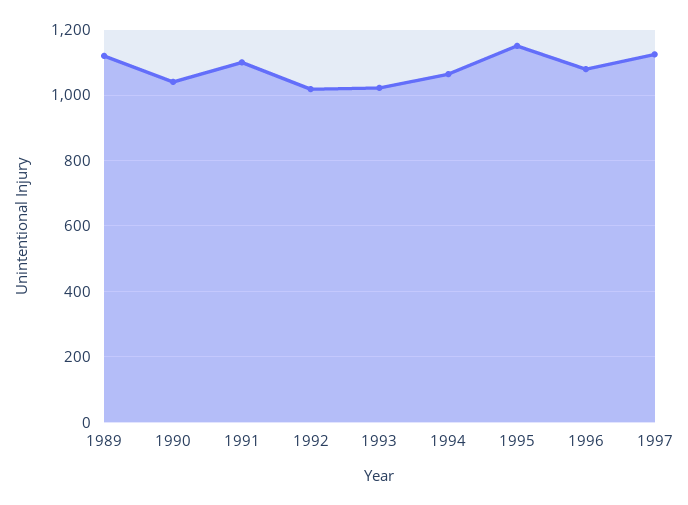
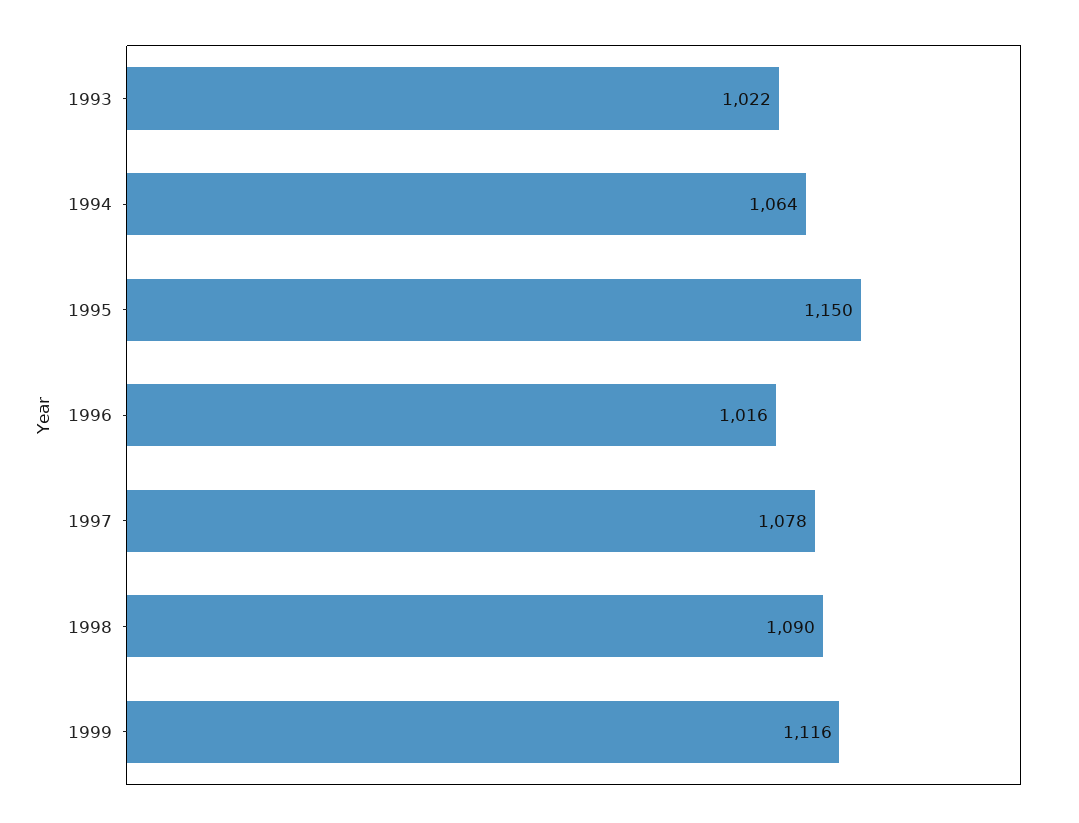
1989: 1120 -> none
1990: 1040 -> none
1991: 1100 -> none
1992: 1020 -> none
1996: 1080 -> 1016
1997: 1120 -> 1078
1998: none -> 1090
1999: none -> 1116

